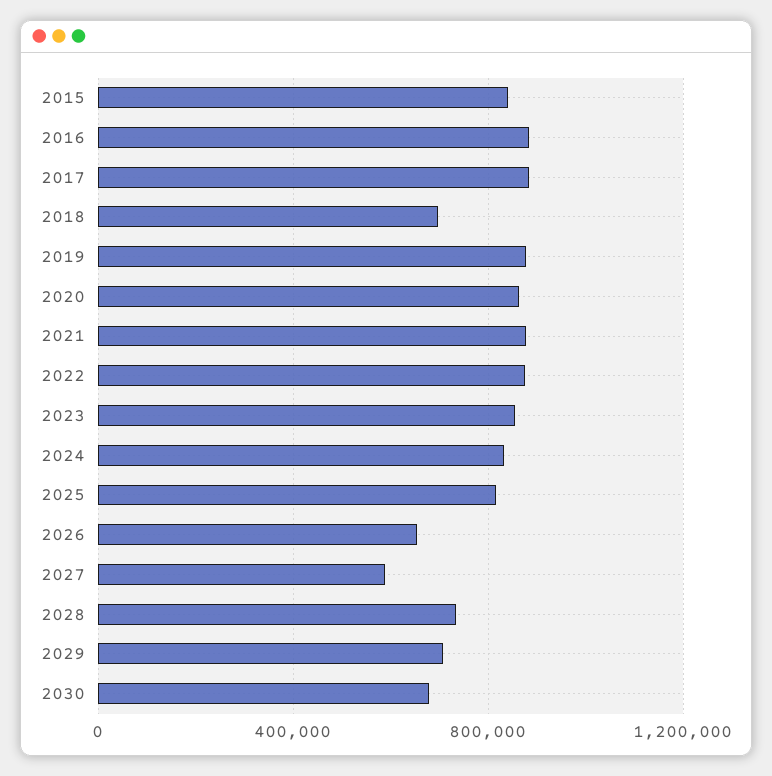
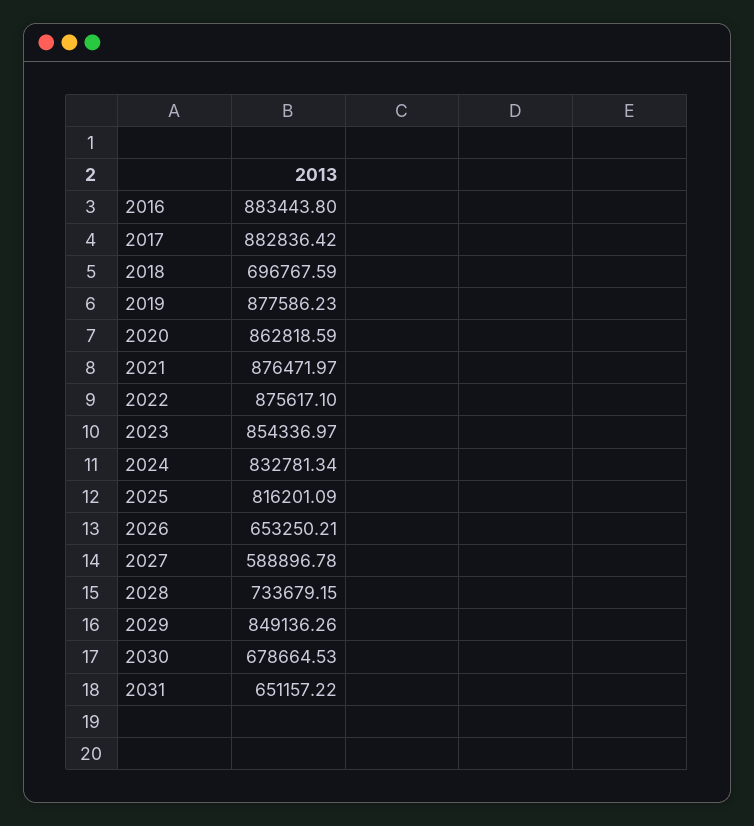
2015: 850000 -> none
2029: 700000 -> 849136.26
2031: none -> 651157.22

